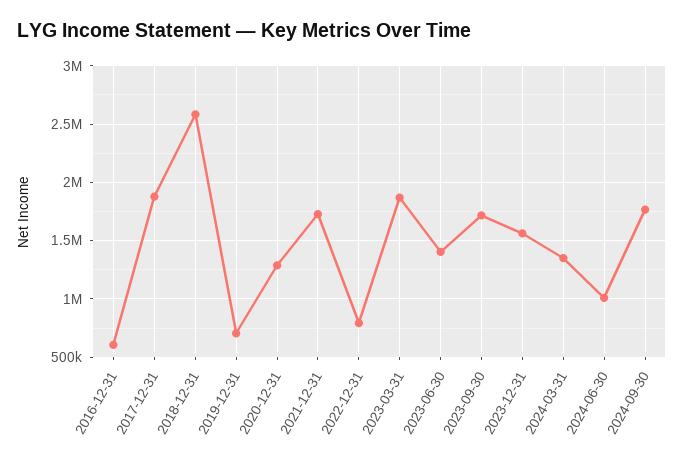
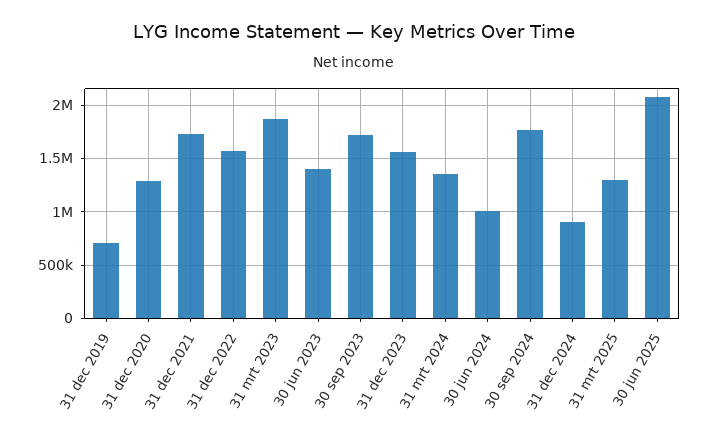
2016-12-31: 600000 -> none
2017-12-31: 1900000 -> none
2018-12-31: 2600000 -> none
2022-12-31: 800000 -> 1600000
31 dec 2024: none -> 900000
31 mrt 2025: none -> 1300000
30 jun 2025: none -> 2100000

